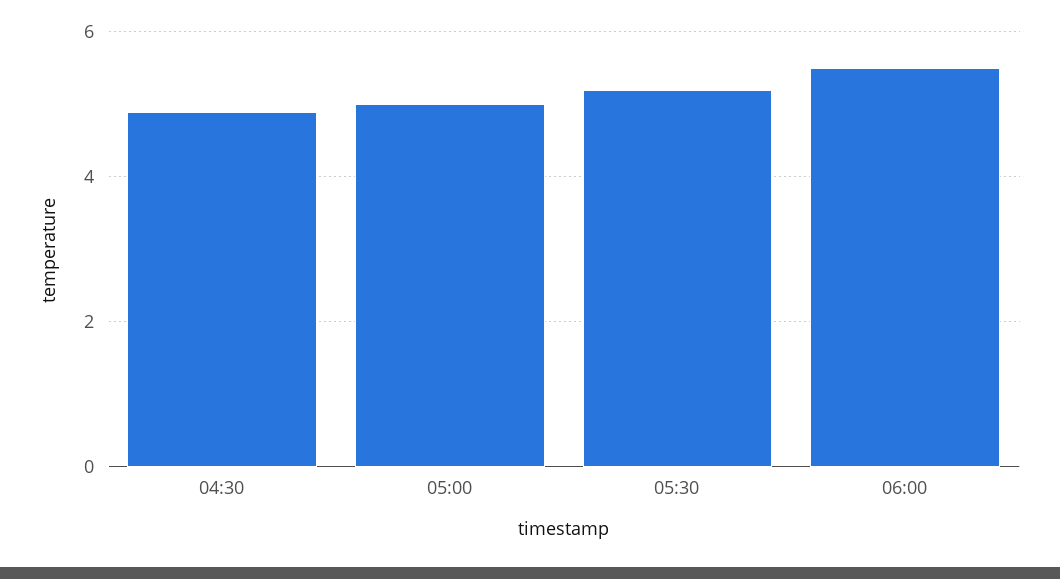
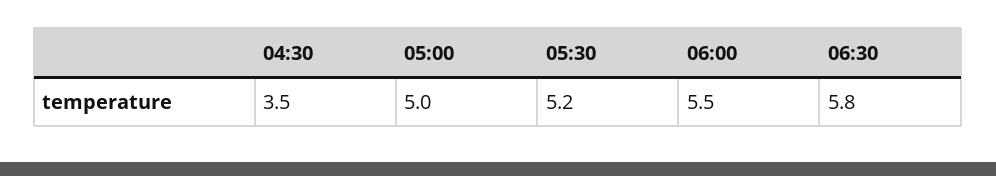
04:30: 5 -> 3.5
06:30: none -> 5.8

